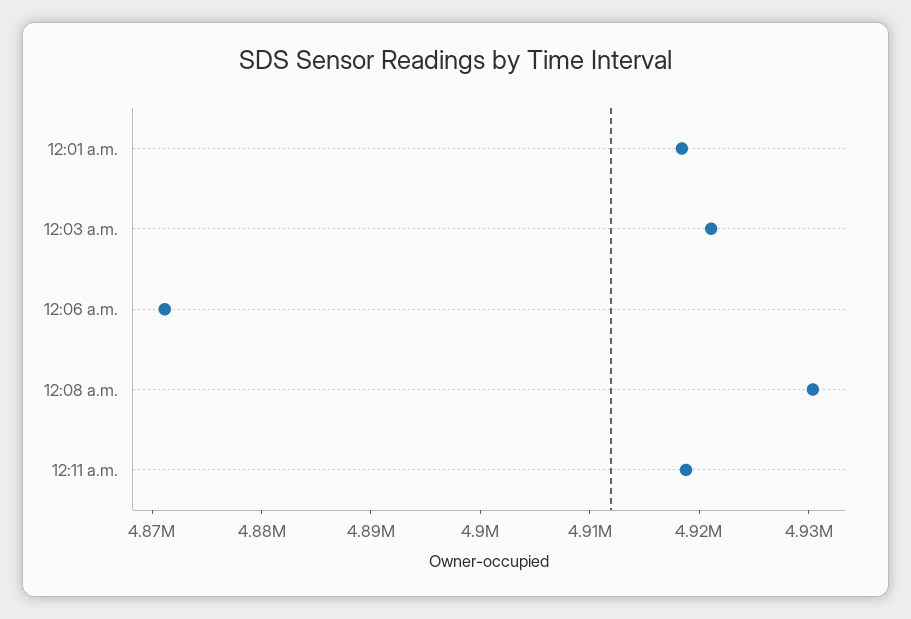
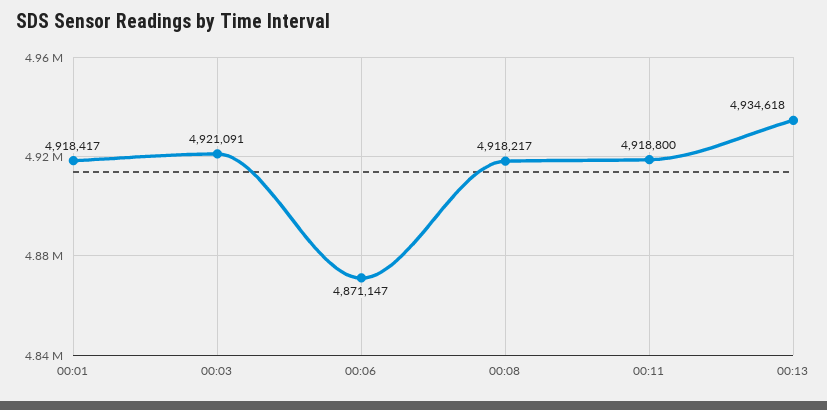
12:08 a.m.: 4930000 -> 4918217
00:13: none -> 4934618

